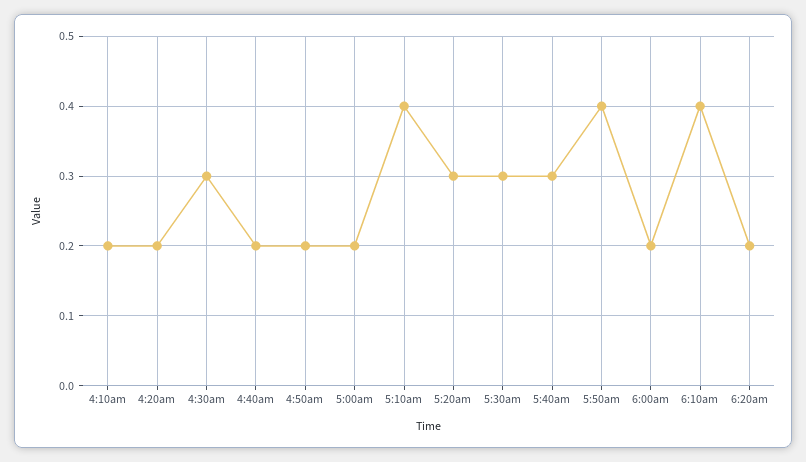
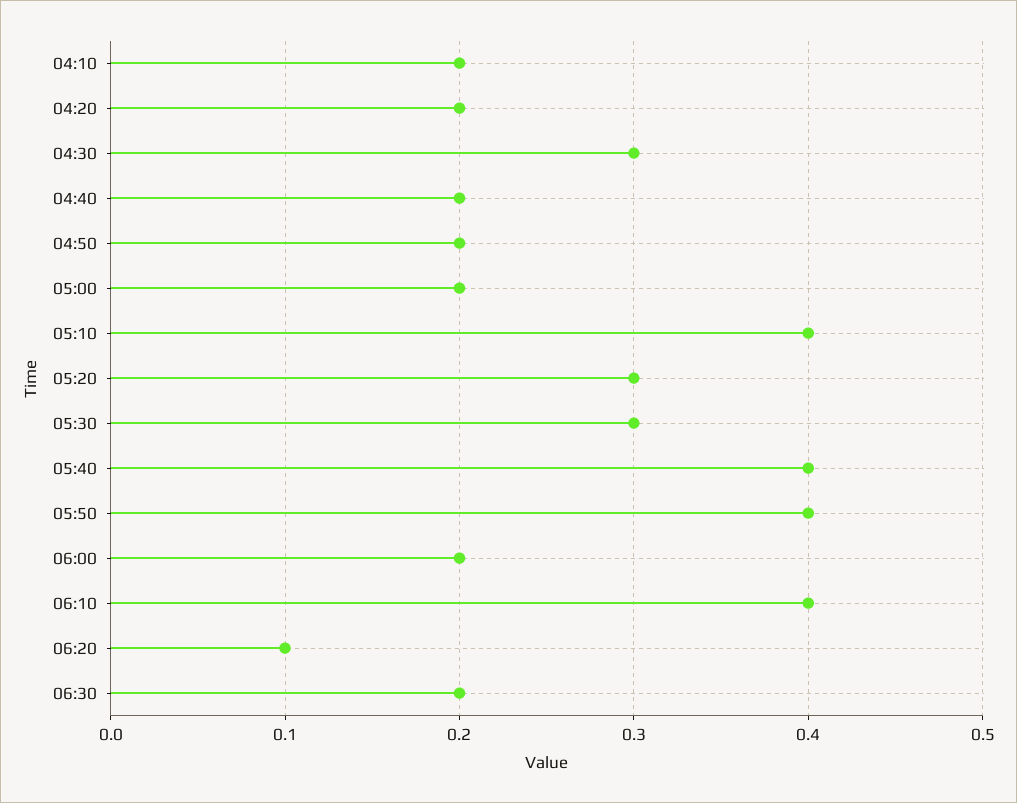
5:40am: 0.3 -> 0.4
6:20am: 0.2 -> 0.1
06:30: none -> 0.2

